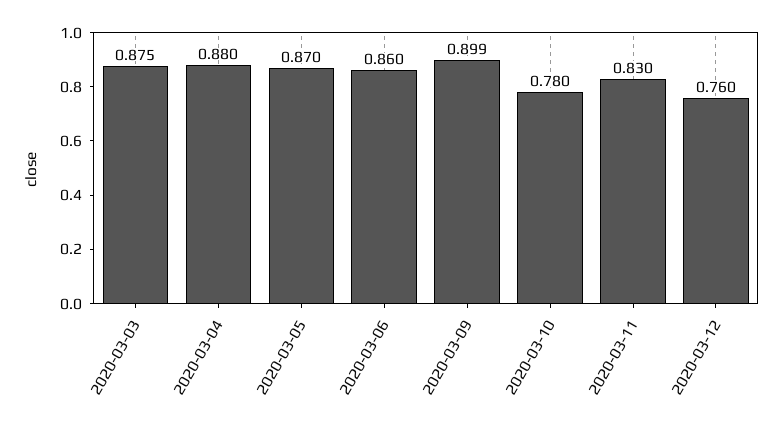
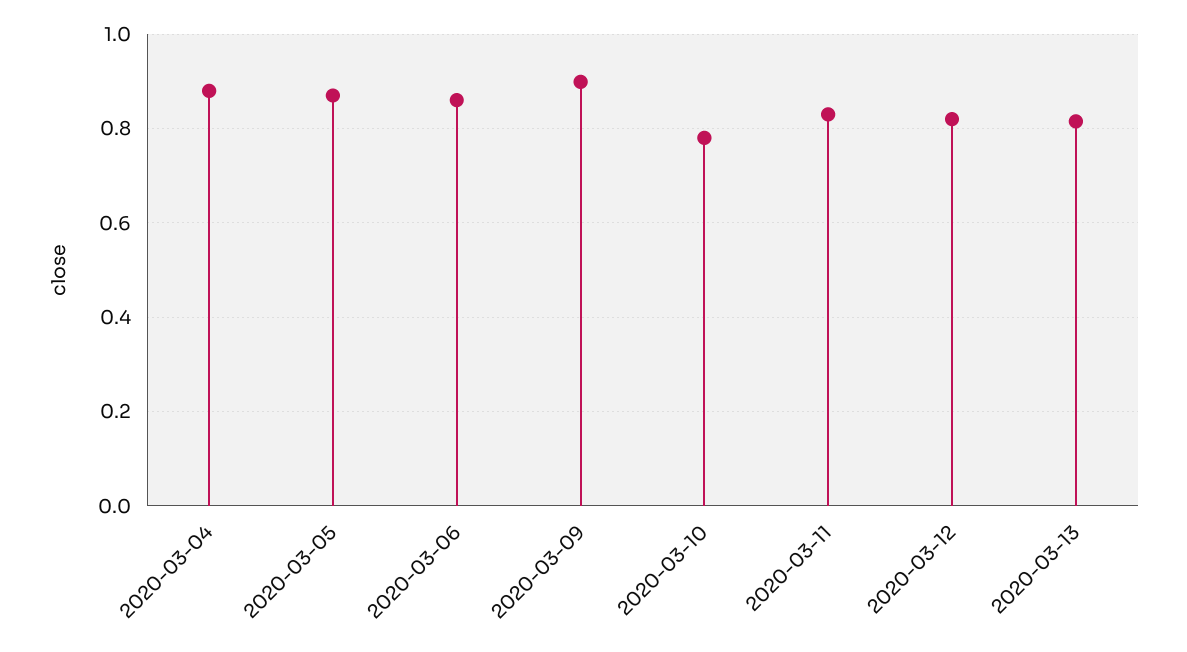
2020-03-03: 0.875 -> none
2020-03-12: 0.76 -> 0.82
2020-03-13: none -> 0.82

